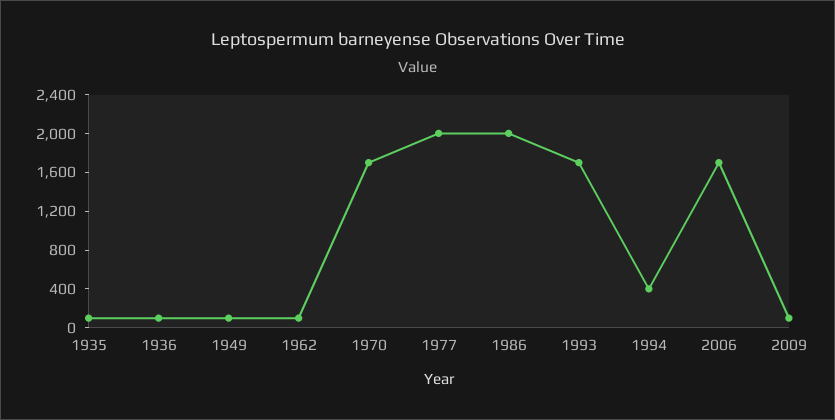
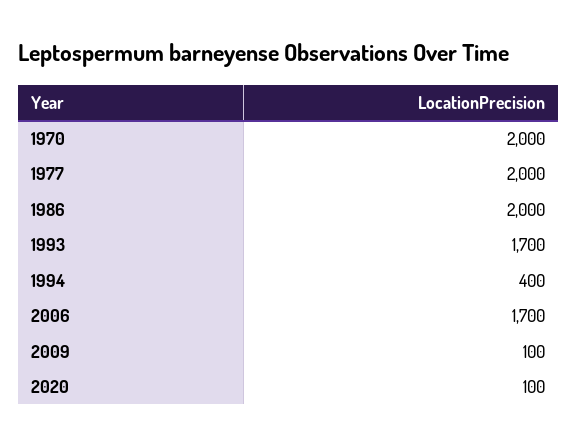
1935: 100 -> none
1936: 100 -> none
1949: 100 -> none
1962: 100 -> none
1970: 1700 -> 2000
2020: none -> 100

